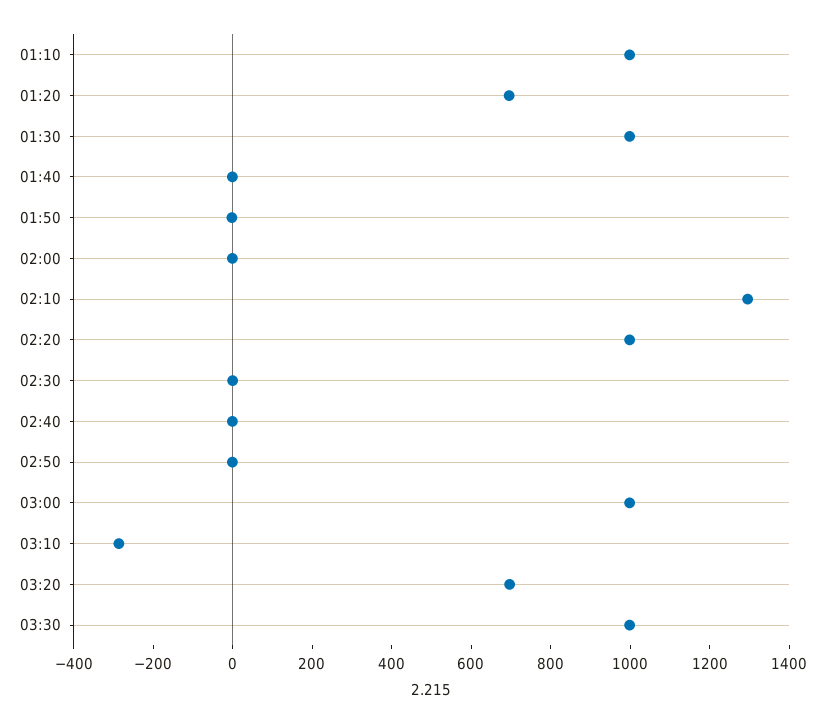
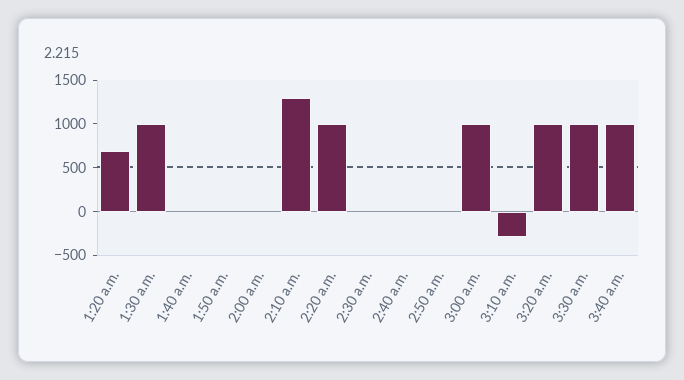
01:10: 1000 -> none
03:20: 700 -> 1000
3:40 a.m.: none -> 1000

